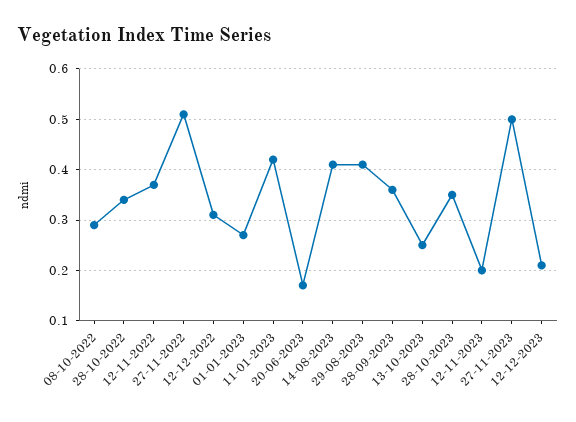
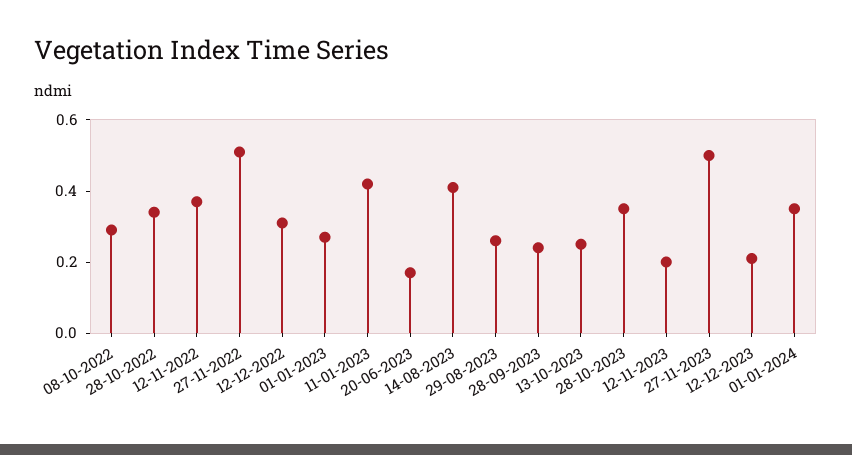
29-08-2023: 0.4 -> 0.25
28-09-2023: 0.35 -> 0.25
01-01-2024: none -> 0.35

